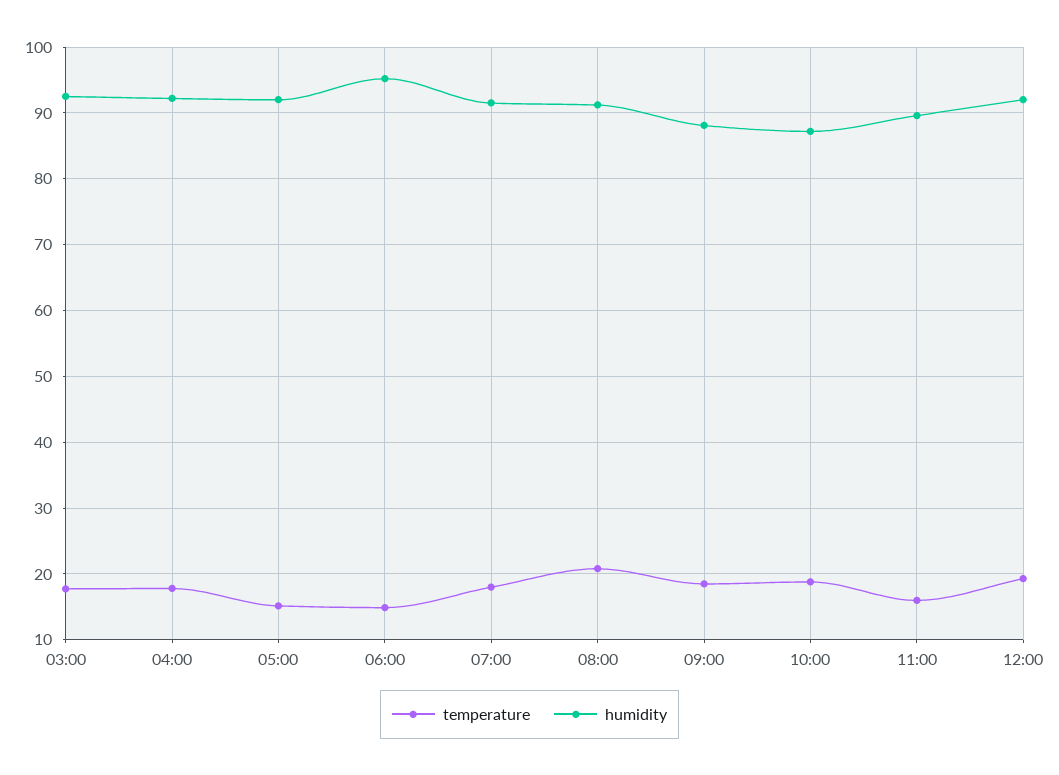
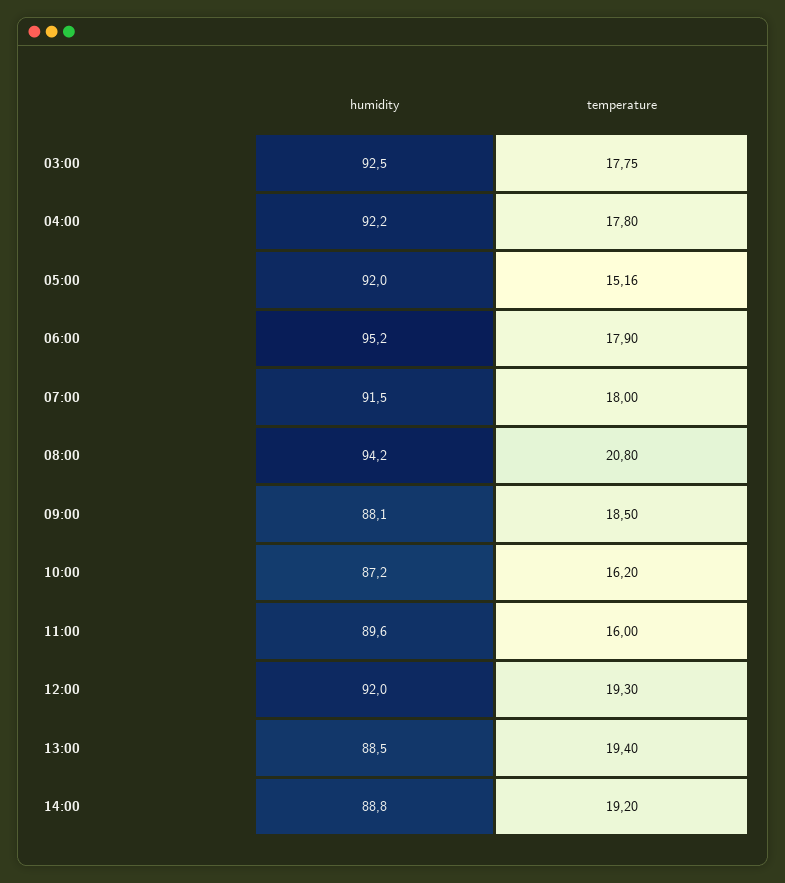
temperature, 06:00: 15 -> 17.9
humidity, 08:00: 91 -> 94.2
temperature, 10:00: 19 -> 16.2
humidity, 13:00: none -> 88.5
temperature, 13:00: none -> 19.4
humidity, 14:00: none -> 88.8
temperature, 14:00: none -> 19.2

